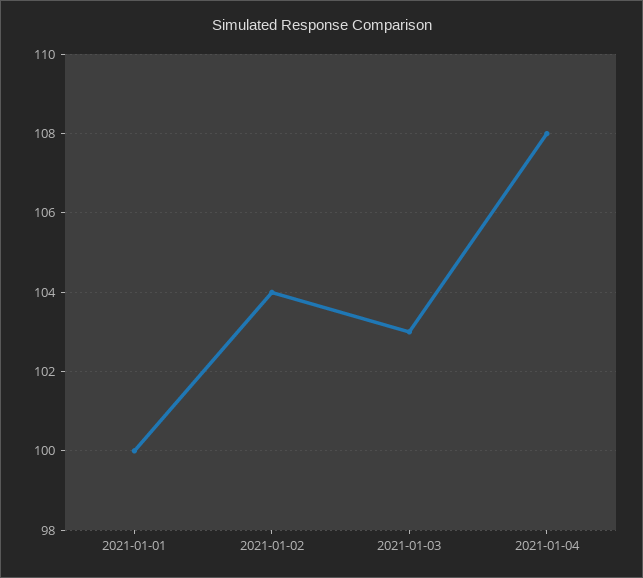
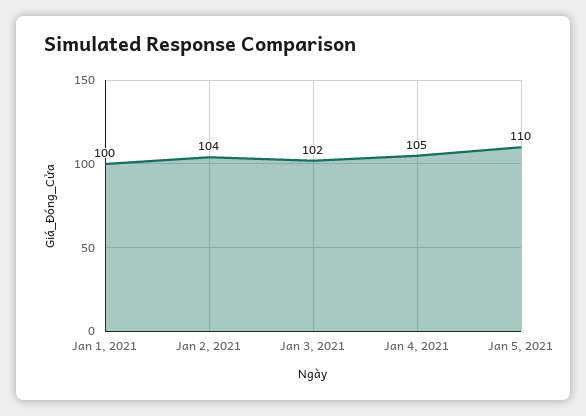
2021-01-03: 103 -> 102
2021-01-04: 108 -> 105
Jan 5, 2021: none -> 110

